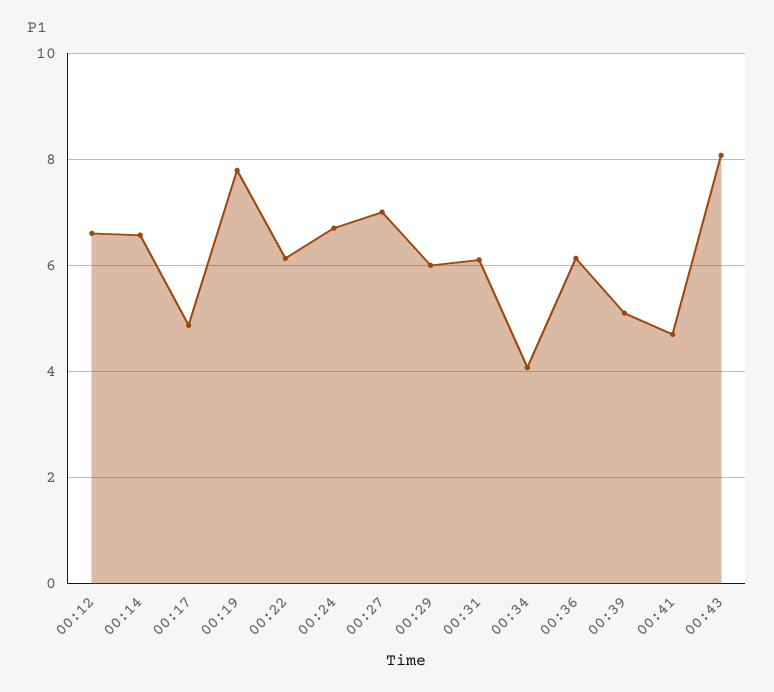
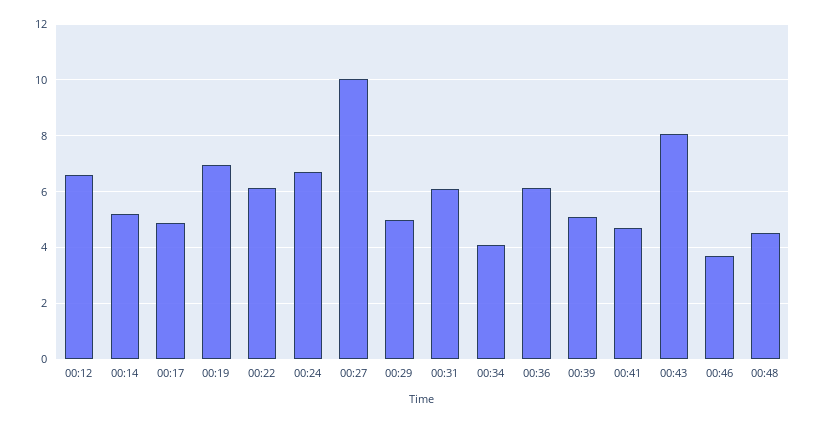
00:14: 6.6 -> 5.25
00:19: 7.8 -> 7
00:27: 7 -> 10
00:29: 6 -> 5
00:46: none -> 3.75
00:48: none -> 4.5

